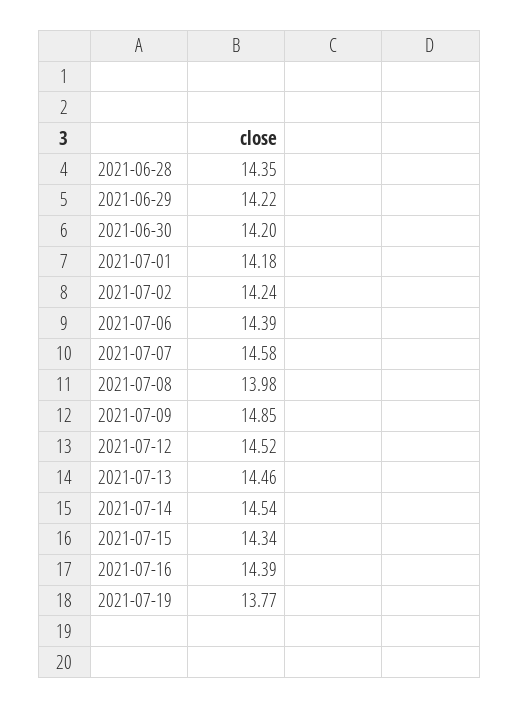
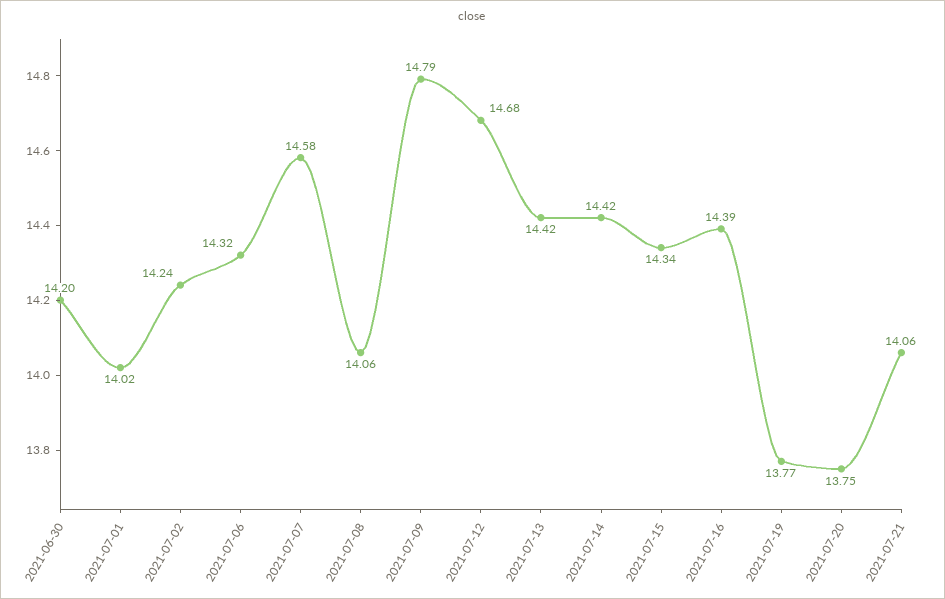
2021-06-28: 14.35 -> none
2021-06-29: 14.22 -> none
2021-07-01: 14.18 -> 14.02
2021-07-06: 14.39 -> 14.32
2021-07-08: 13.98 -> 14.06
2021-07-09: 14.85 -> 14.79
2021-07-12: 14.52 -> 14.68
2021-07-13: 14.46 -> 14.42
2021-07-14: 14.54 -> 14.42
2021-07-20: none -> 13.75
2021-07-21: none -> 14.06

